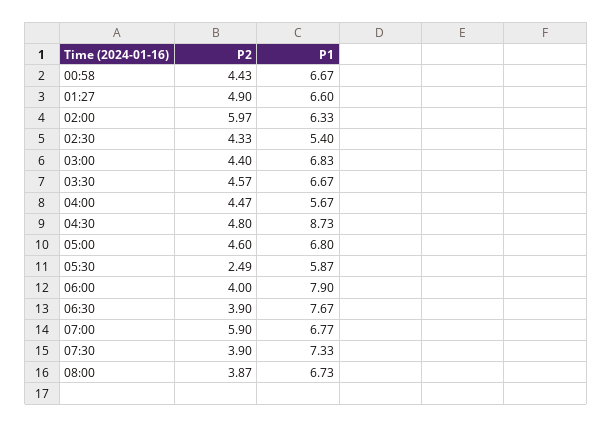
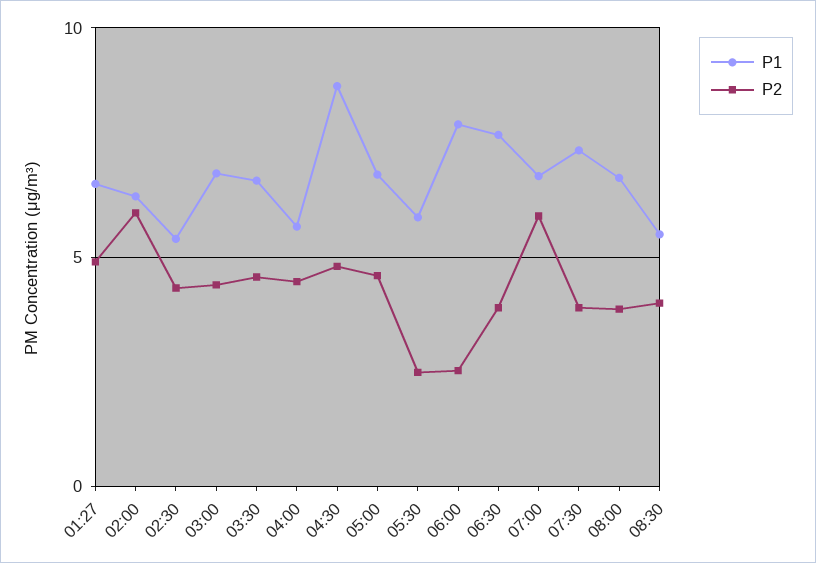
P2, 00:58: 4.43 -> none
P1, 00:58: 6.67 -> none
P2, 06:00: 4 -> 2.5
P1, 08:30: none -> 5.5
P2, 08:30: none -> 4

